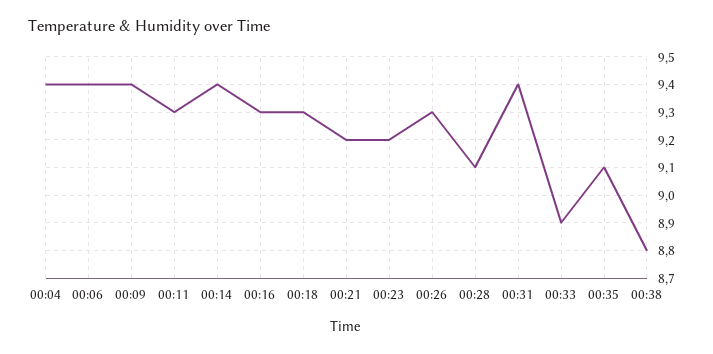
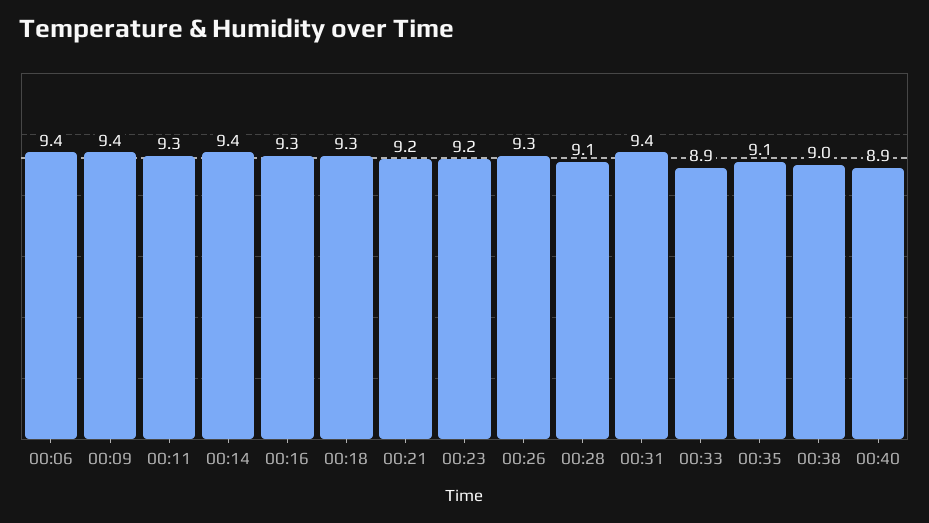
00:04: 9.4 -> none
00:38: 8.8 -> 9
00:40: none -> 8.9

